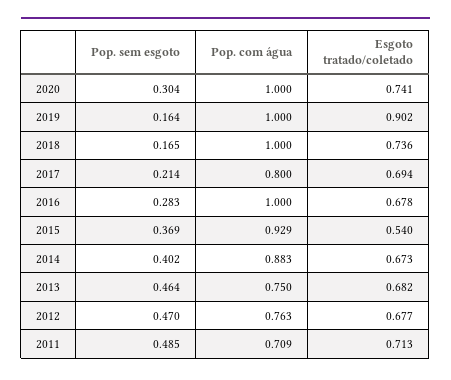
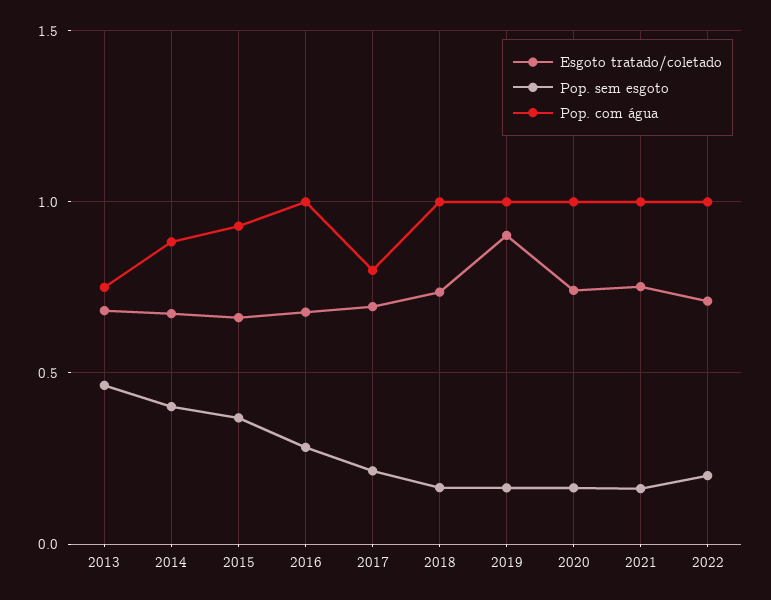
Pop. sem esgoto, 2020: 0.304 -> 0.15
Esgoto tratado/coletado, 2015: 0.54 -> 0.65
Pop. sem esgoto, 2012: 0.47 -> none
Pop. com água, 2012: 0.763 -> none
Esgoto tratado/coletado, 2012: 0.677 -> none
Pop. sem esgoto, 2011: 0.485 -> none
Pop. com água, 2011: 0.709 -> none
Esgoto tratado/coletado, 2011: 0.713 -> none
Esgoto tratado/coletado, 2021: none -> 0.75
Pop. sem esgoto, 2021: none -> 0.15
Pop. com água, 2021: none -> 1
Esgoto tratado/coletado, 2022: none -> 0.7
Pop. sem esgoto, 2022: none -> 0.2
Pop. com água, 2022: none -> 1

